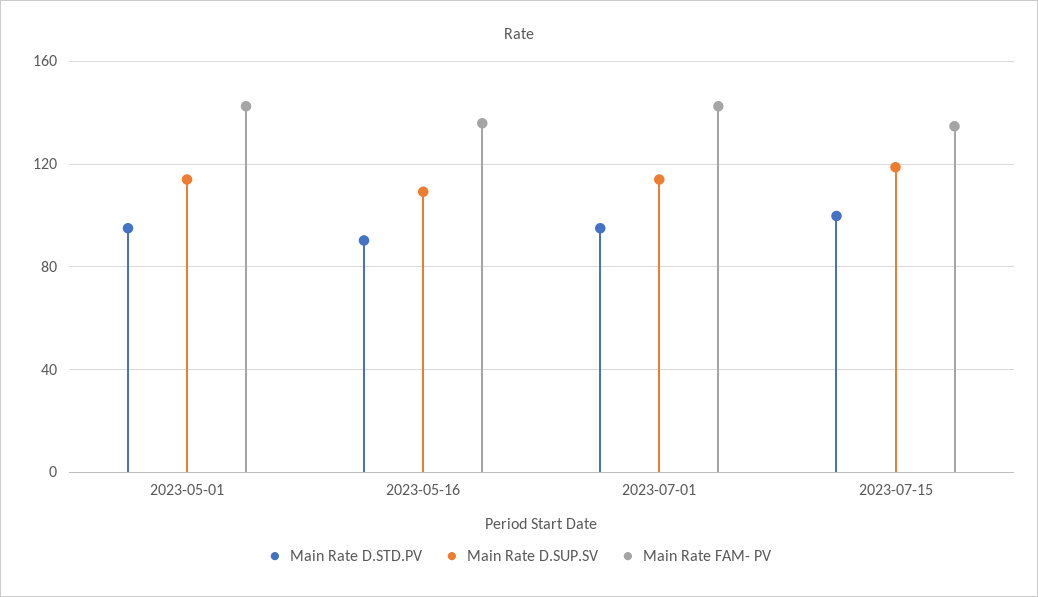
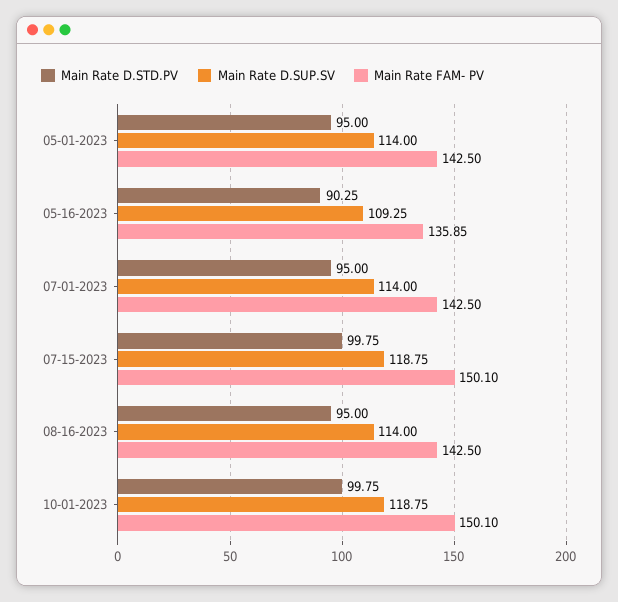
Main Rate FAM- PV, 2023-07-15: 135 -> 150.1
Main Rate D.STD.PV, 08-16-2023: none -> 95
Main Rate D.SUP.SV, 08-16-2023: none -> 114
Main Rate FAM- PV, 08-16-2023: none -> 142.5
Main Rate D.STD.PV, 10-01-2023: none -> 99.75
Main Rate D.SUP.SV, 10-01-2023: none -> 118.75
Main Rate FAM- PV, 10-01-2023: none -> 150.1

